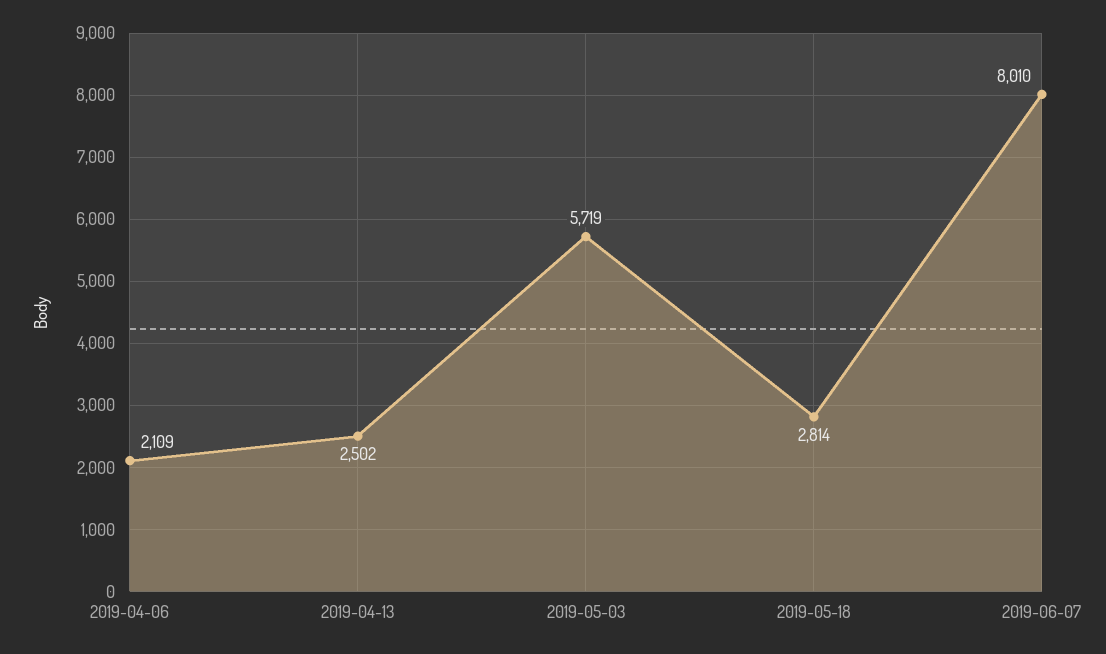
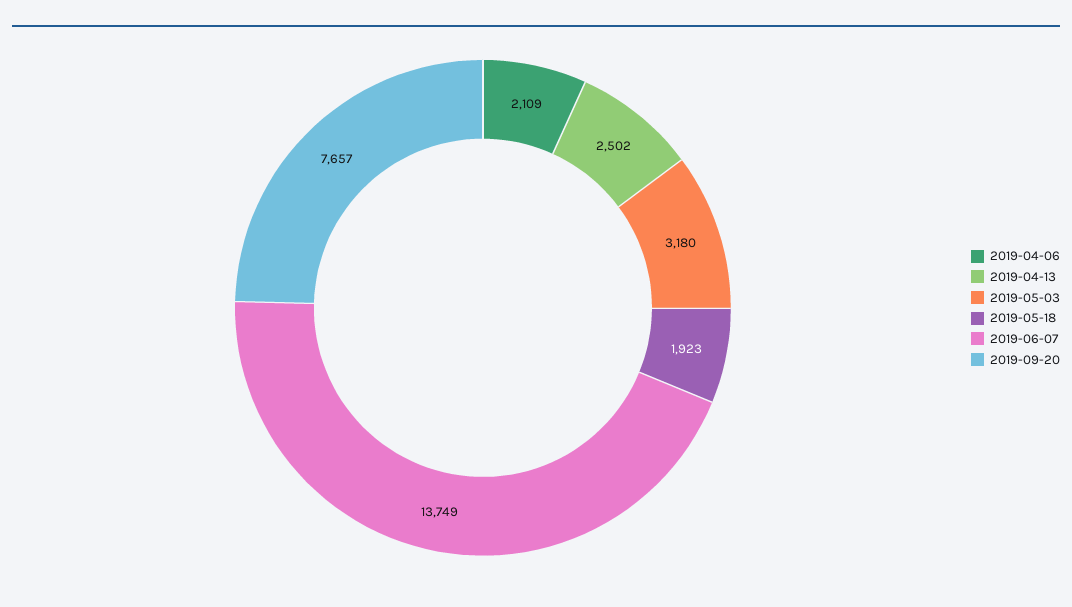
2019-05-03: 5719 -> 3180
2019-05-18: 2814 -> 1923
2019-06-07: 8010 -> 13749
2019-09-20: none -> 7657

